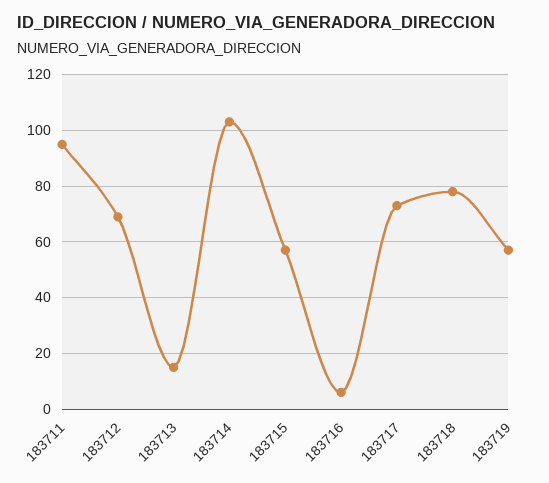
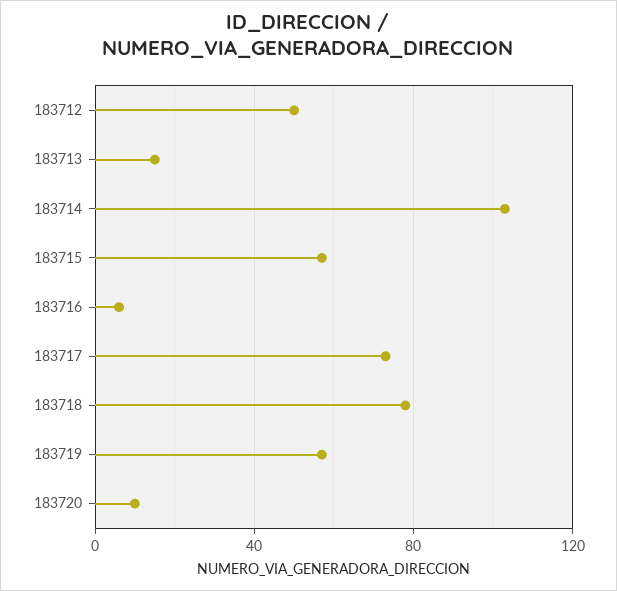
183711: 95 -> none
183712: 70 -> 50
183720: none -> 10

